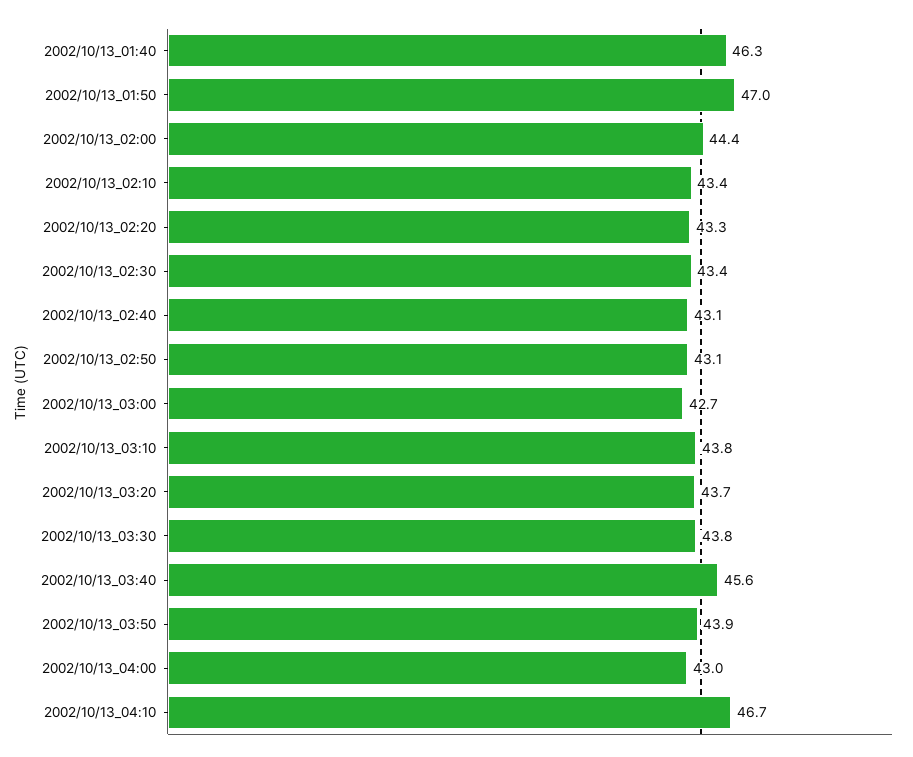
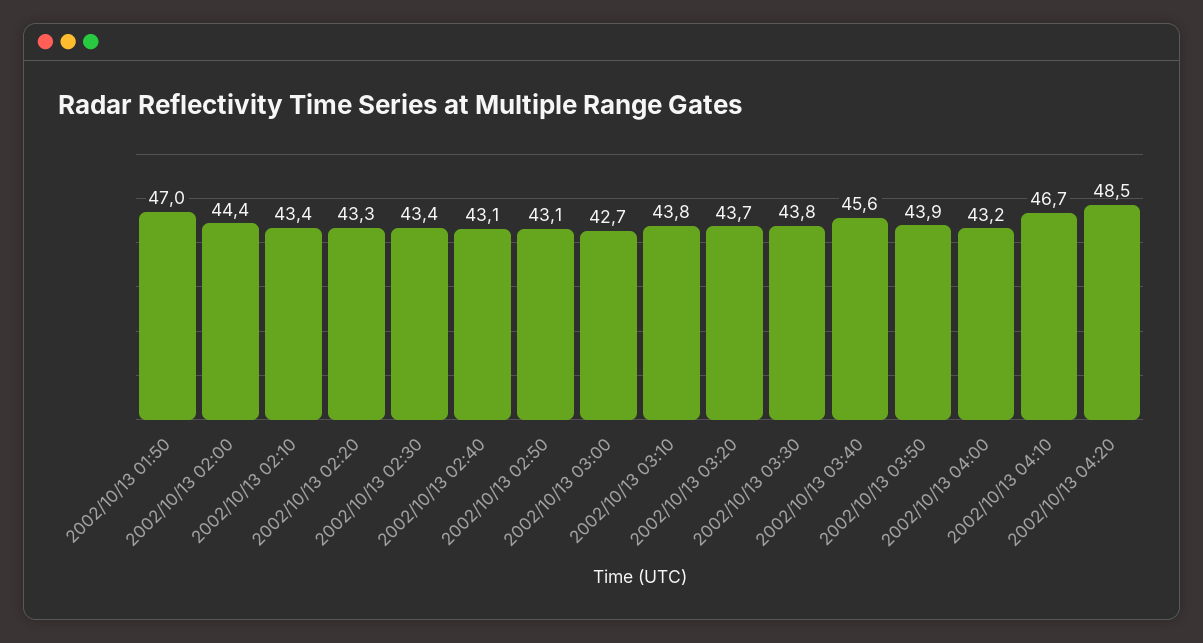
2002/10/13_01:40: 46.3 -> none
2002/10/13_04:00: 43 -> 43.2
2002/10/13 04:20: none -> 48.5

